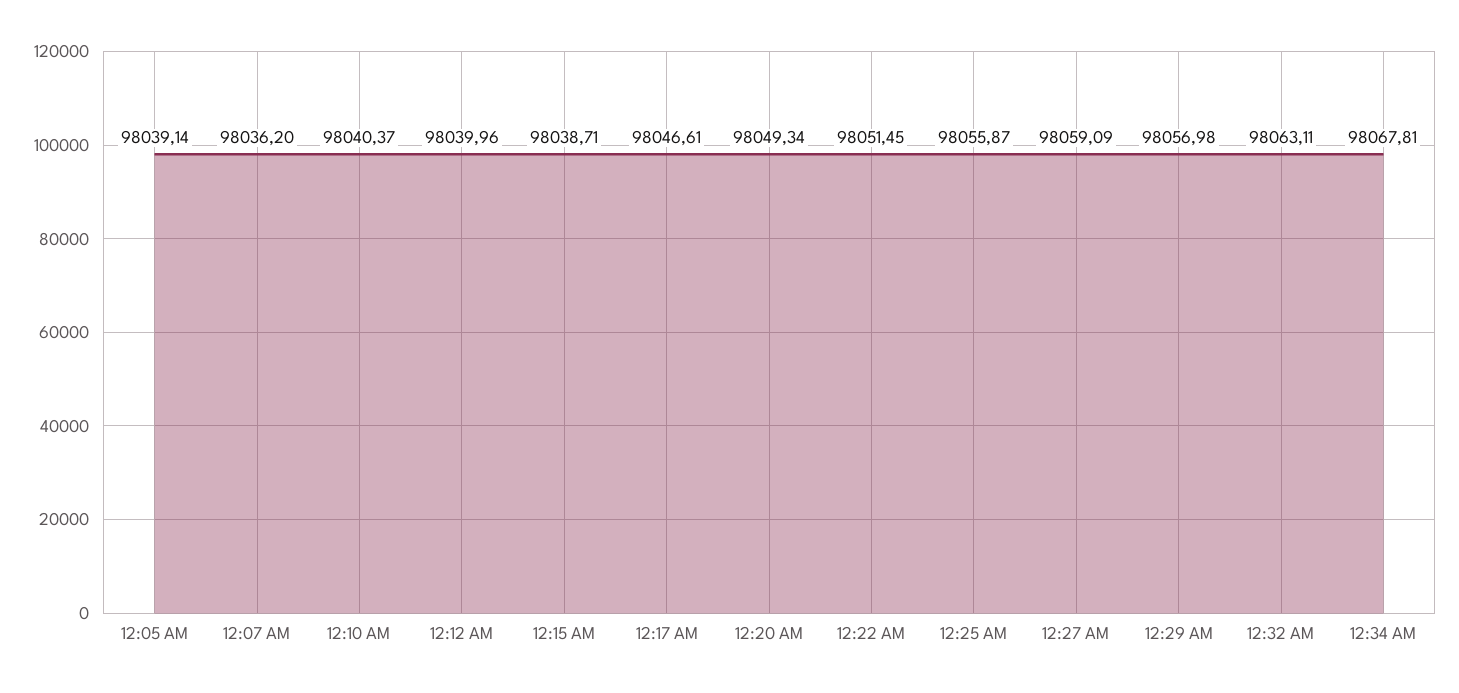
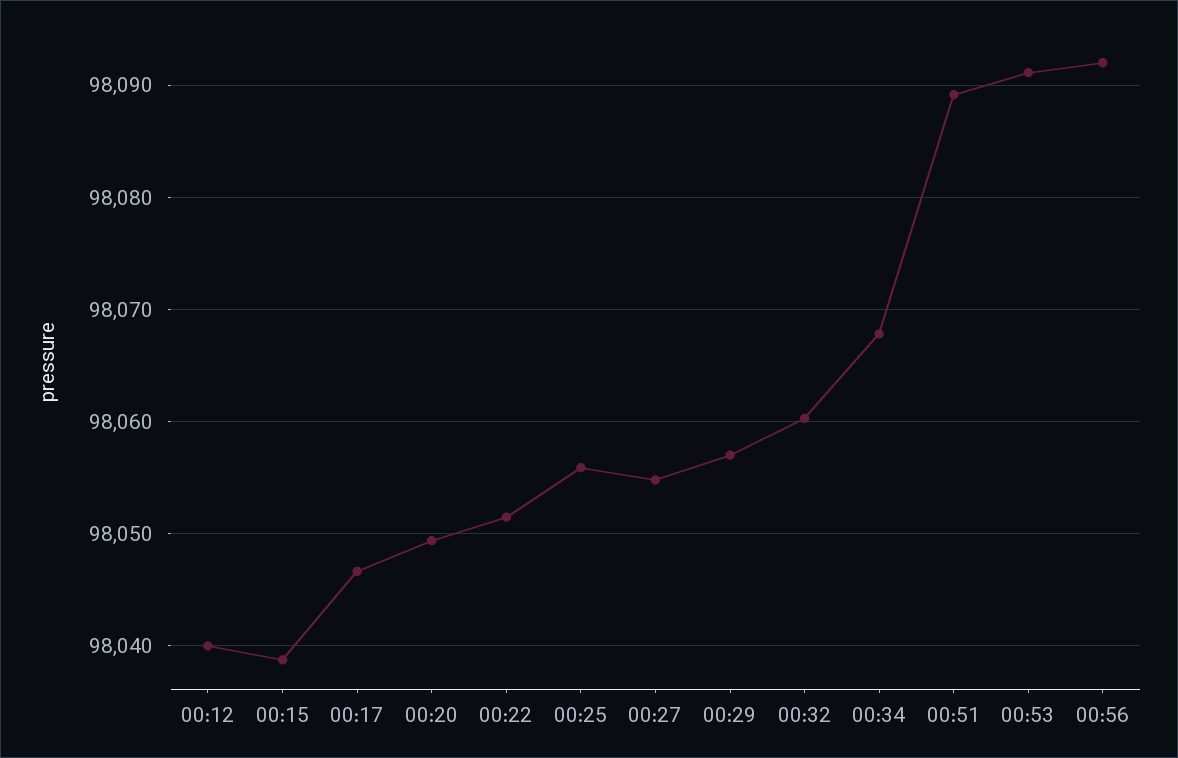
12:05 AM: 98039.14 -> none
12:07 AM: 98036.2 -> none
12:10 AM: 98040.37 -> none
12:27 AM: 98059.09 -> 98055
12:32 AM: 98063.11 -> 98060
00:51: none -> 98089
00:53: none -> 98091
00:56: none -> 98092

